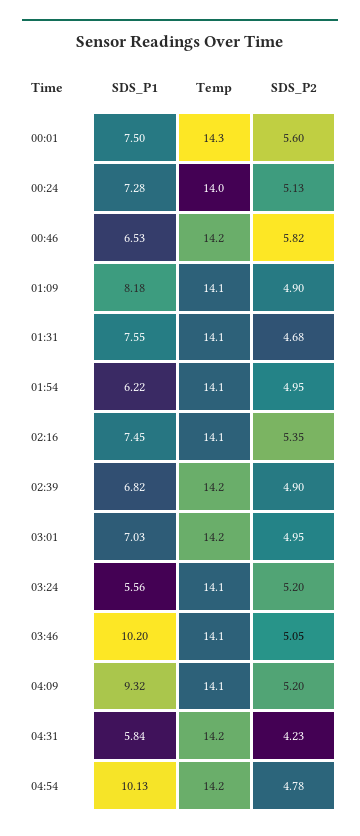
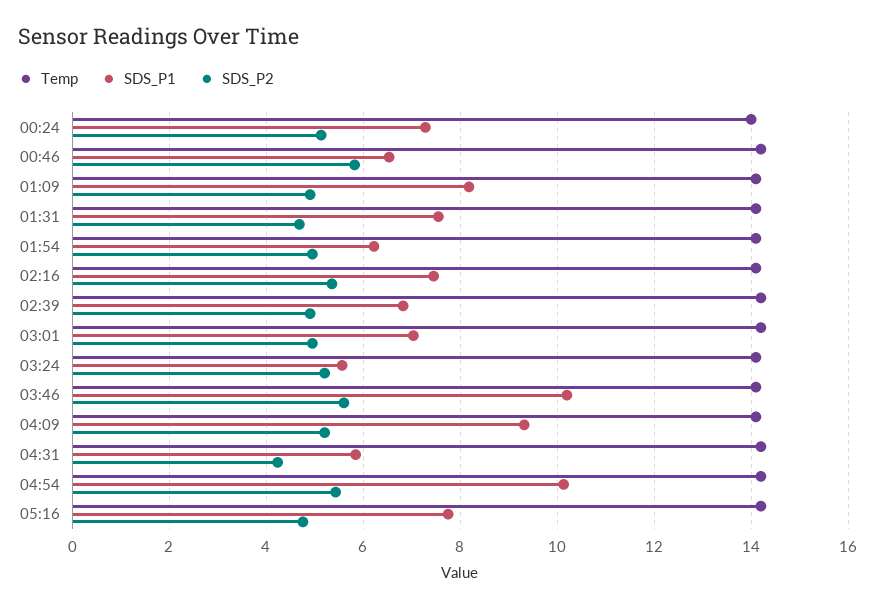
SDS_P1, 00:01: 7.5 -> none
Temp, 00:01: 14.3 -> none
SDS_P2, 00:01: 5.6 -> none
SDS_P2, 03:46: 5.05 -> 5.6
SDS_P2, 04:54: 4.78 -> 5.4
Temp, 05:16: none -> 14.2
SDS_P1, 05:16: none -> 7.8
SDS_P2, 05:16: none -> 4.8

